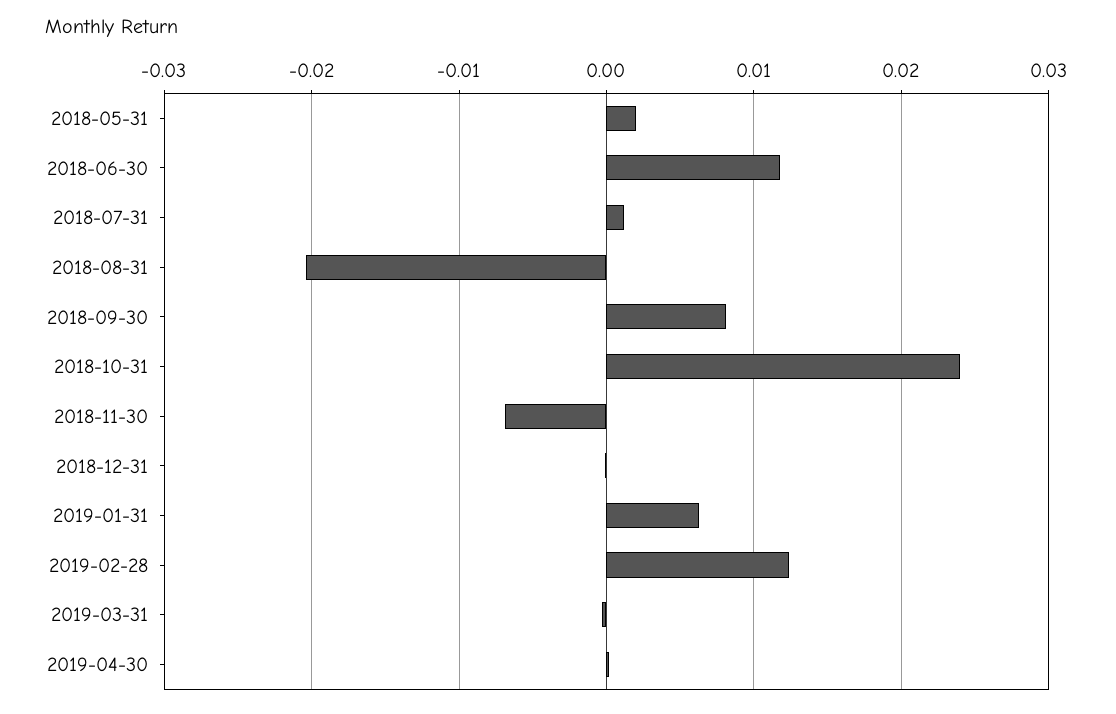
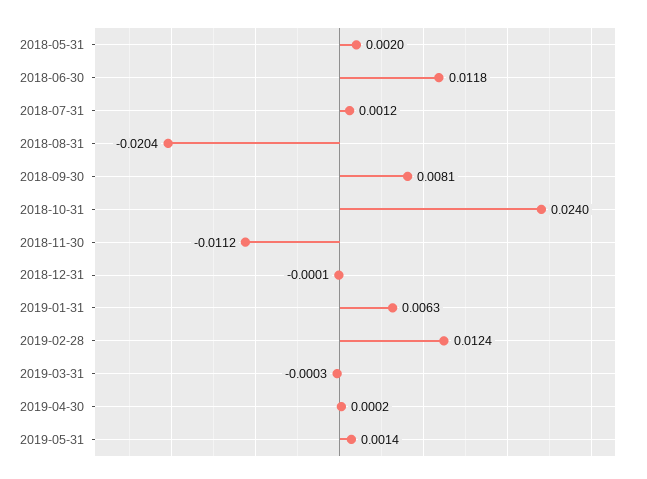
2018-11-30: -0.007 -> -0.0112
2019-05-31: none -> 0.0014

